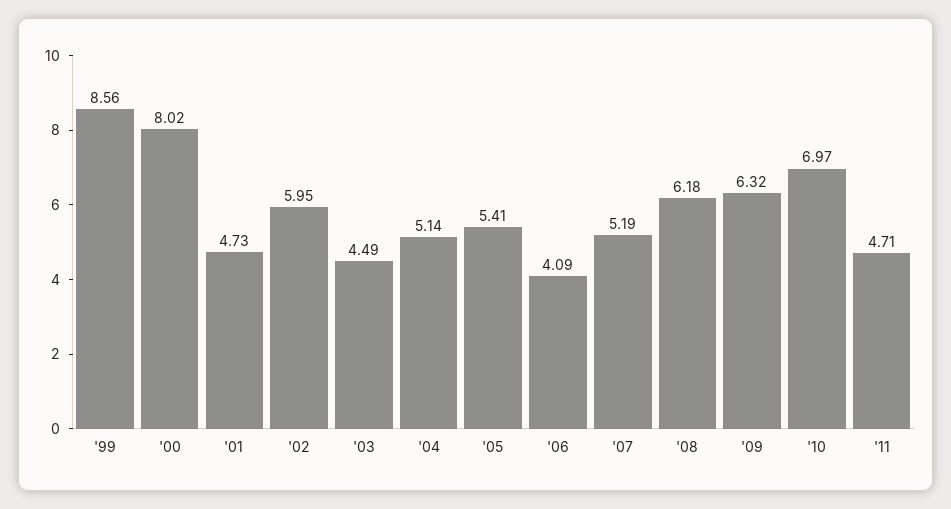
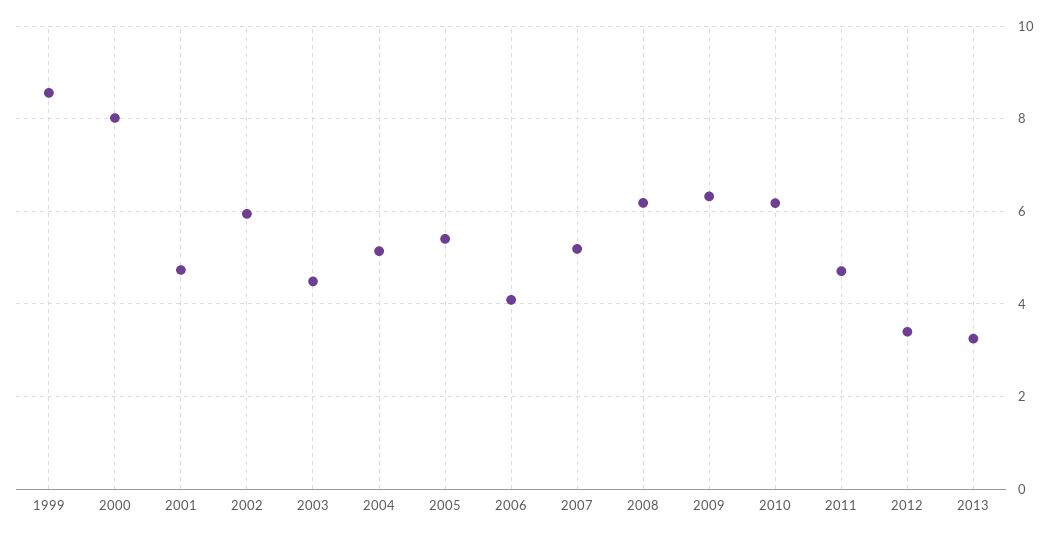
'10: 6.97 -> 6.2
2012: none -> 3.4
2013: none -> 3.2

